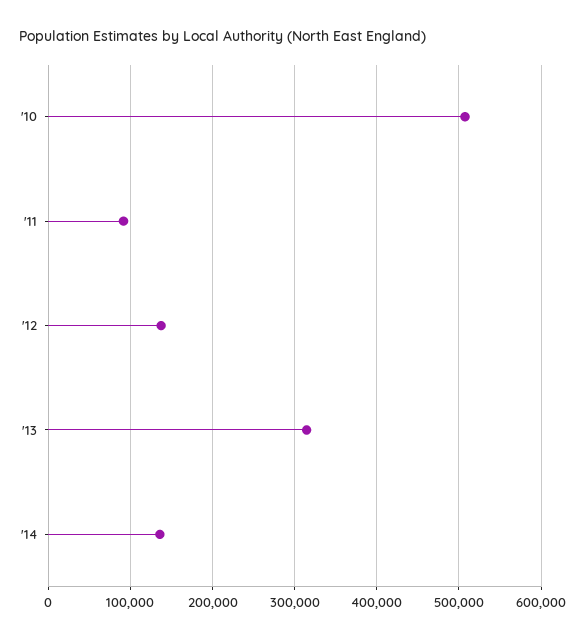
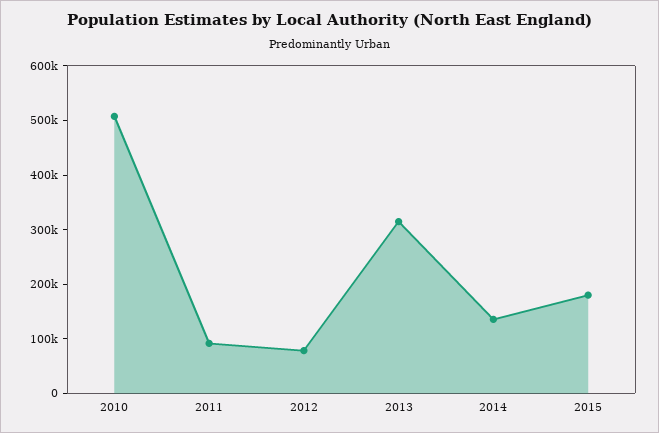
'12: 140000 -> 80000
2015: none -> 180000

